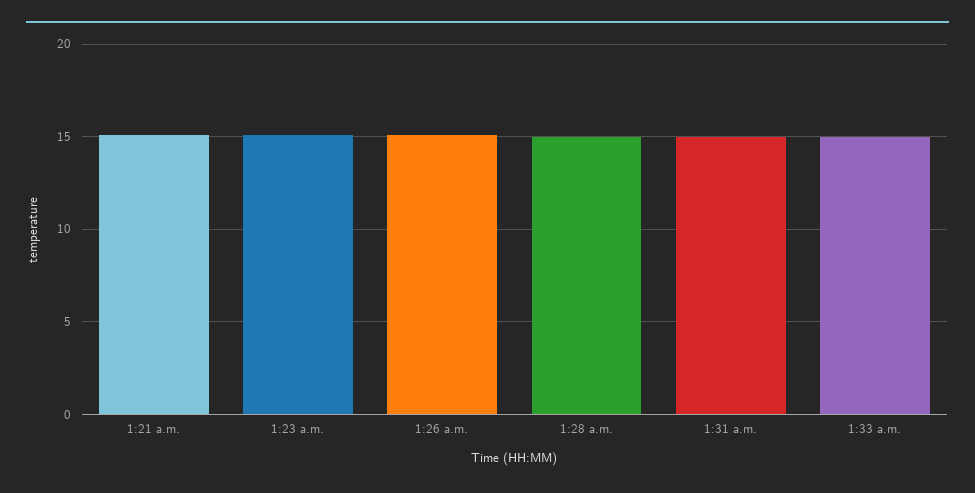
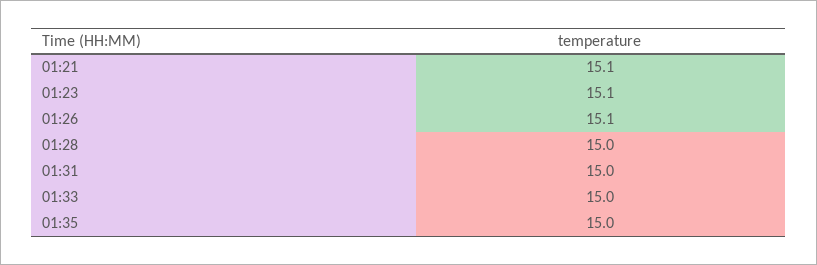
01:35: none -> 15

